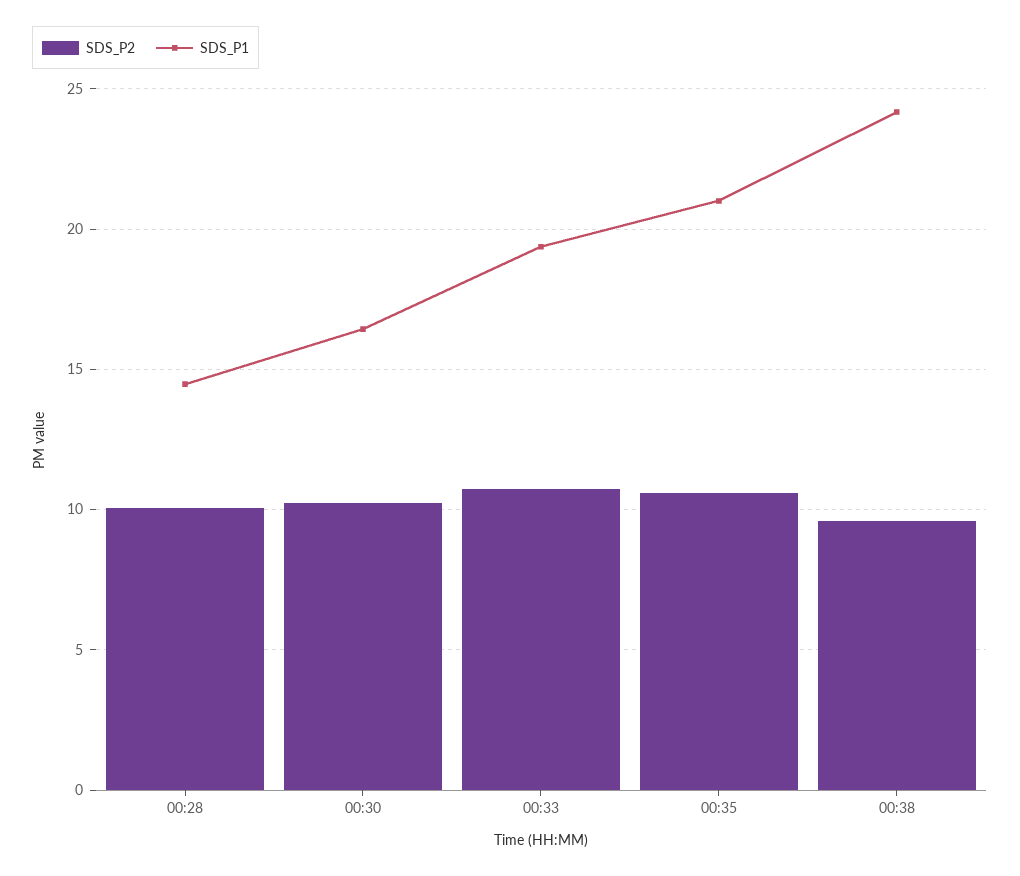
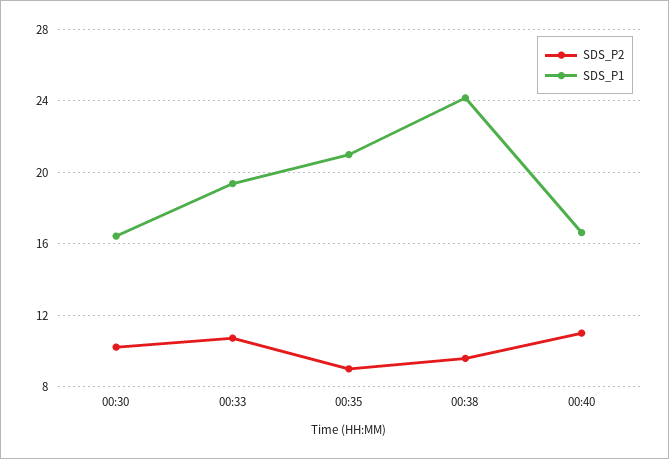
SDS_P2, 00:28: 10 -> none
SDS_P1, 00:28: 14.5 -> none
SDS_P2, 00:35: 10.5 -> 9
SDS_P2, 00:40: none -> 11
SDS_P1, 00:40: none -> 16.5

